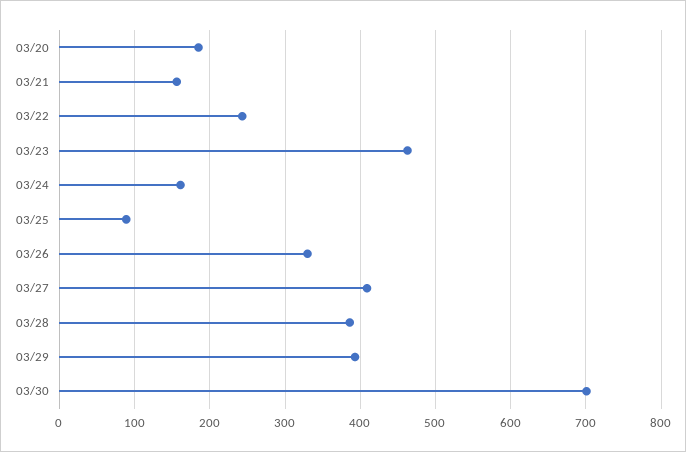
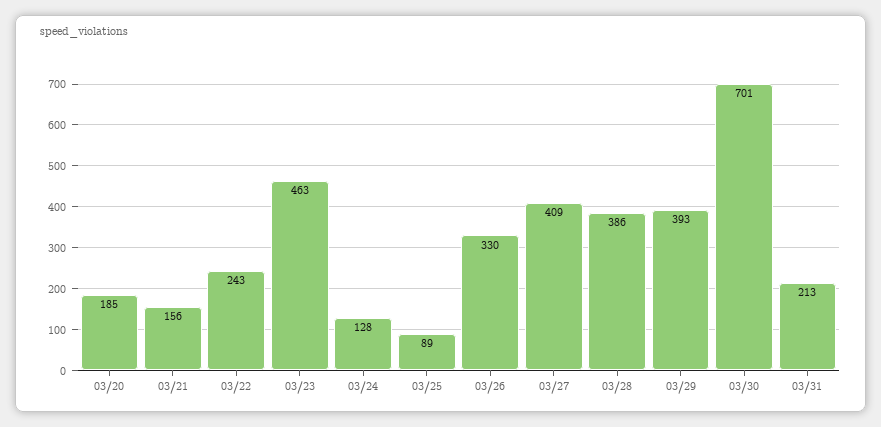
03/24: 160 -> 128
03/31: none -> 213

